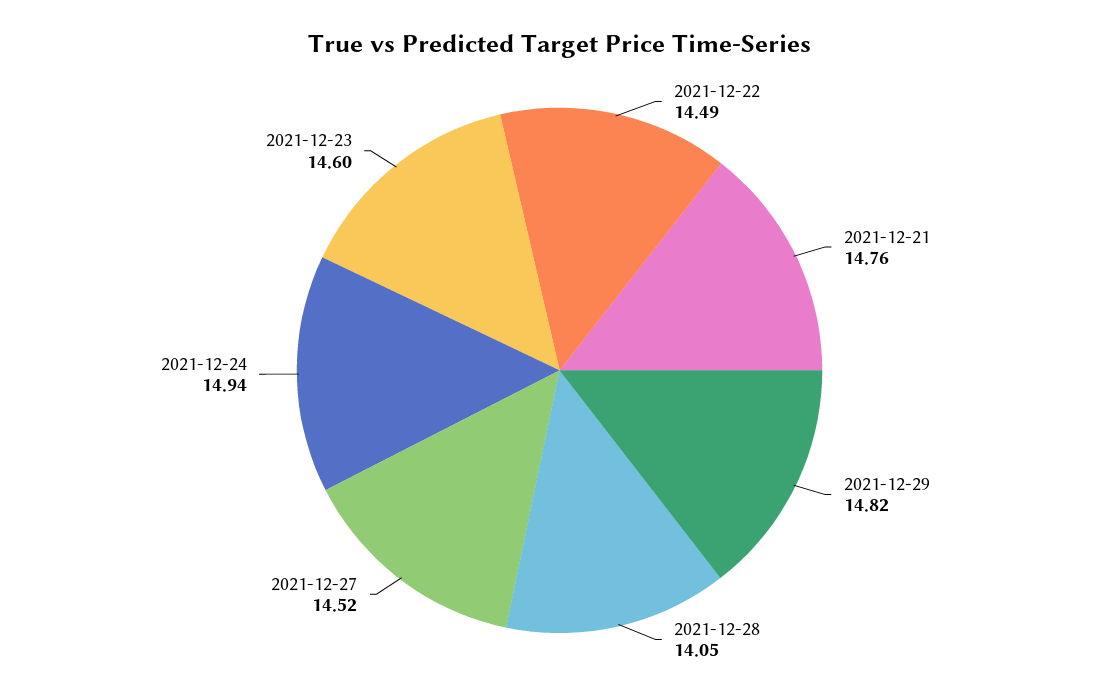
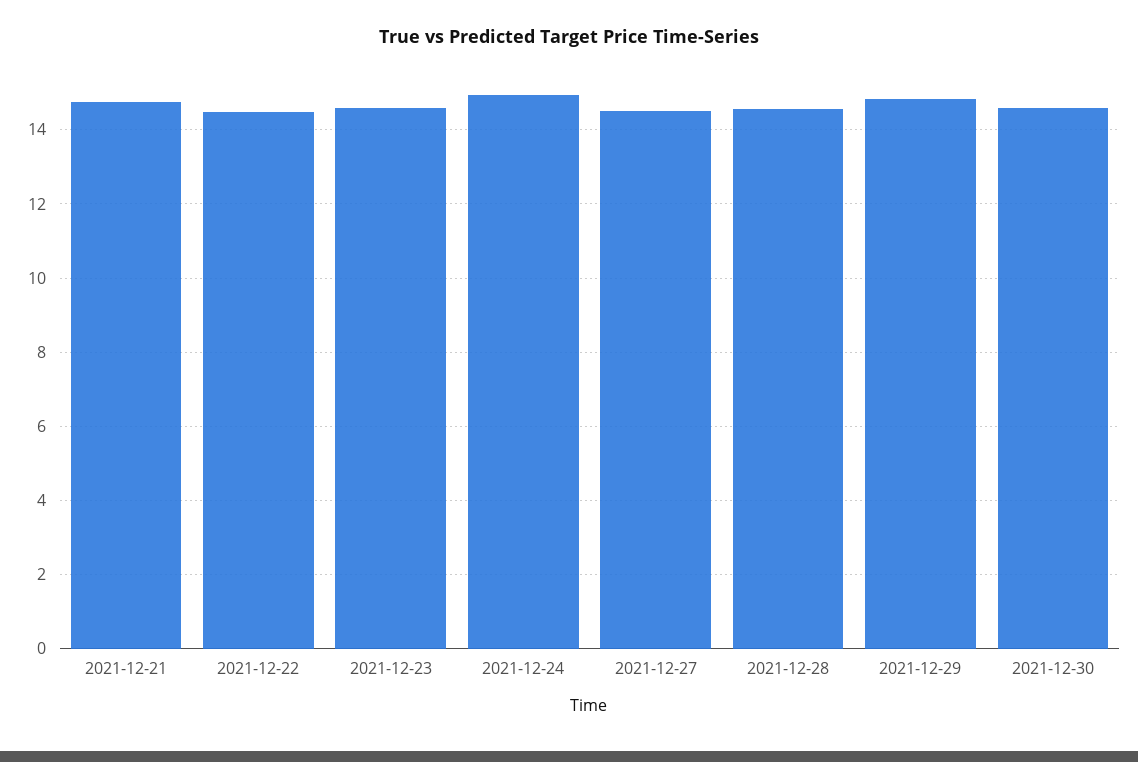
2021-12-28: 14.05 -> 14.6
2021-12-30: none -> 14.6

